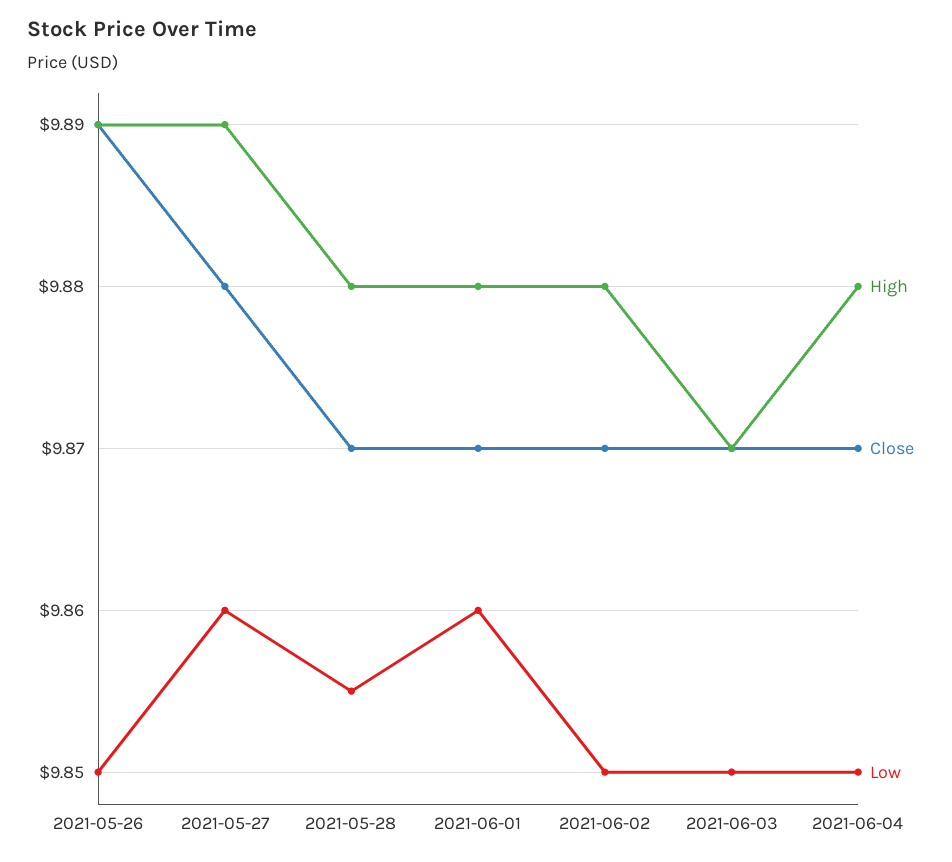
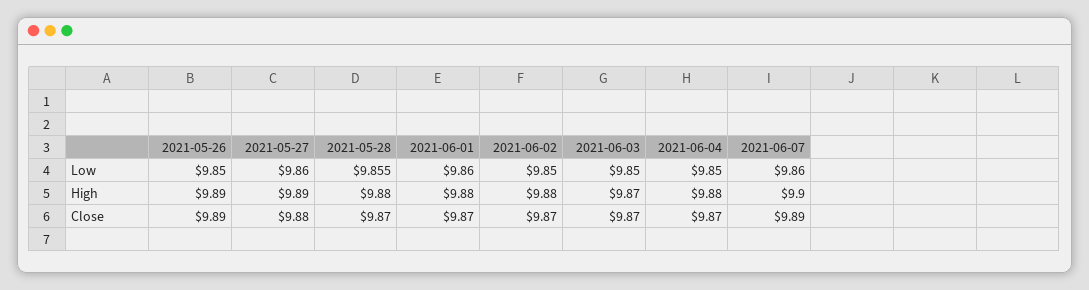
Low, 2021-06-07: none -> 9.86
High, 2021-06-07: none -> 9.9
Close, 2021-06-07: none -> 9.89

